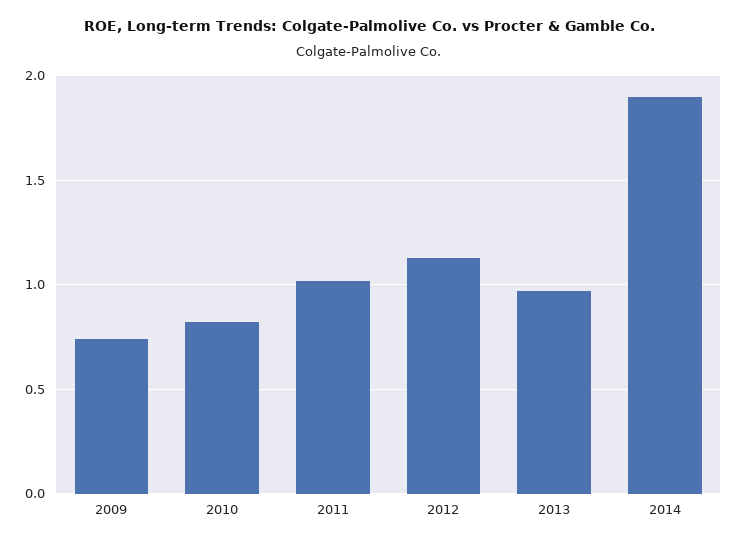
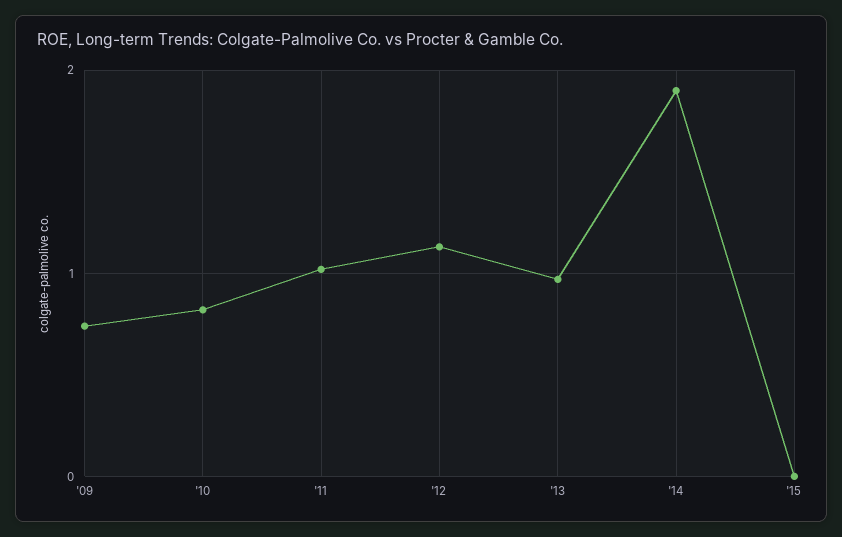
'15: none -> 0

